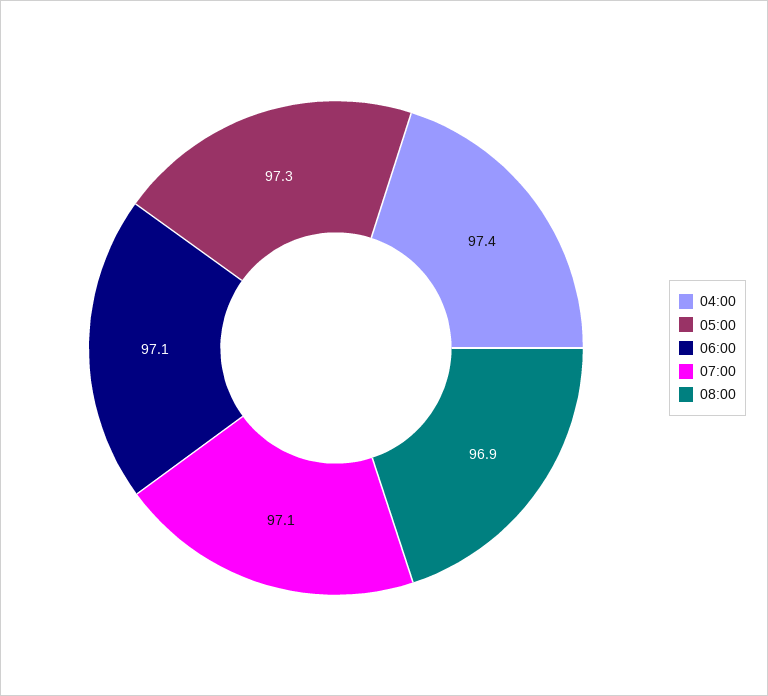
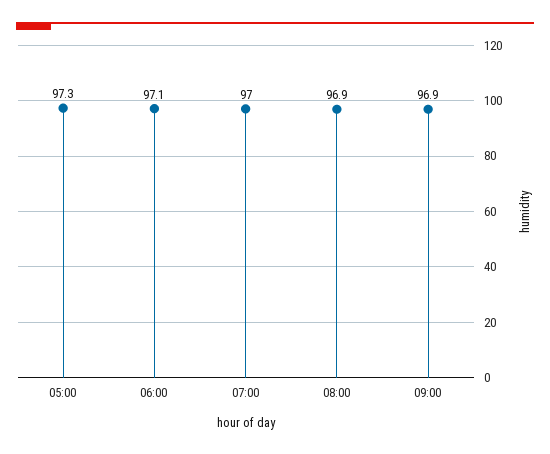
04:00: 97.4 -> none
07:00: 97.1 -> 97
09:00: none -> 96.9

